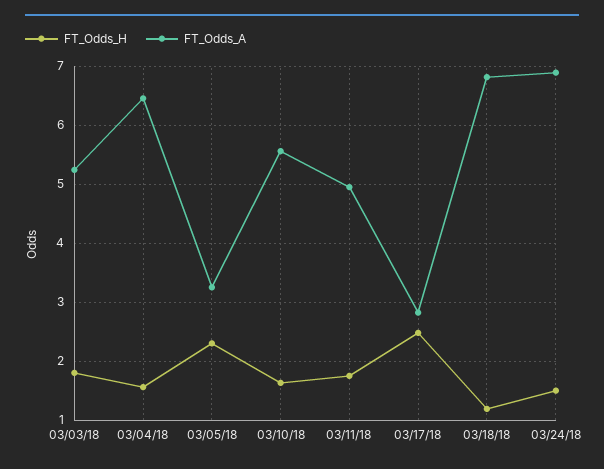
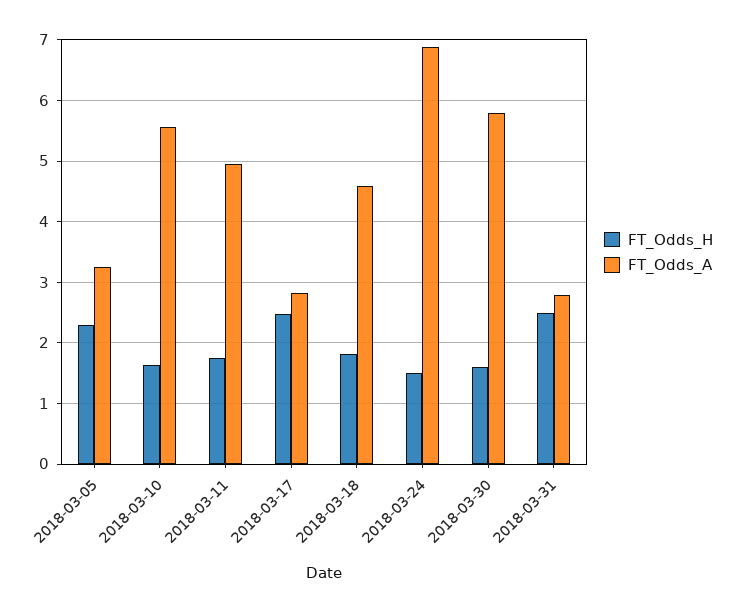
FT_Odds_H, 03/03/18: 1.8 -> none
FT_Odds_A, 03/03/18: 5.2 -> none
FT_Odds_H, 03/04/18: 1.6 -> none
FT_Odds_A, 03/04/18: 6.4 -> none
FT_Odds_H, 03/18/18: 1.2 -> 1.8
FT_Odds_A, 03/18/18: 6.8 -> 4.6
FT_Odds_H, 2018-03-30: none -> 1.6
FT_Odds_A, 2018-03-30: none -> 5.8
FT_Odds_H, 2018-03-31: none -> 2.5
FT_Odds_A, 2018-03-31: none -> 2.8

